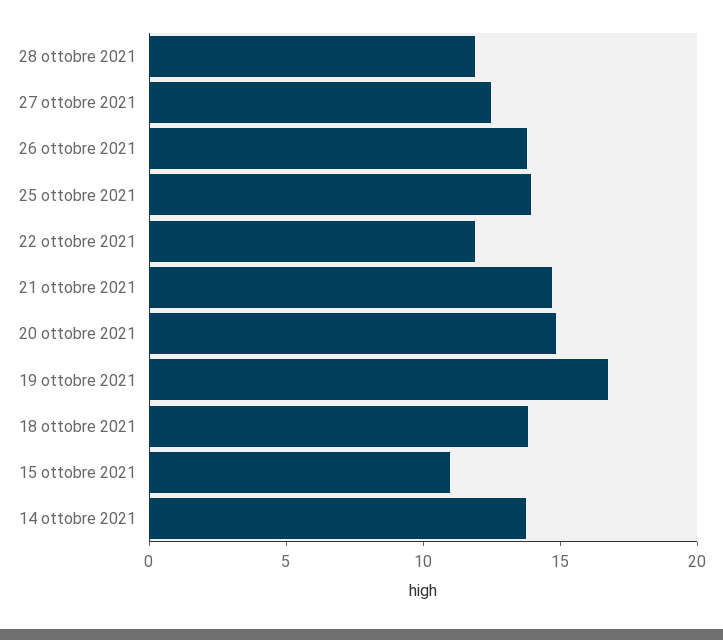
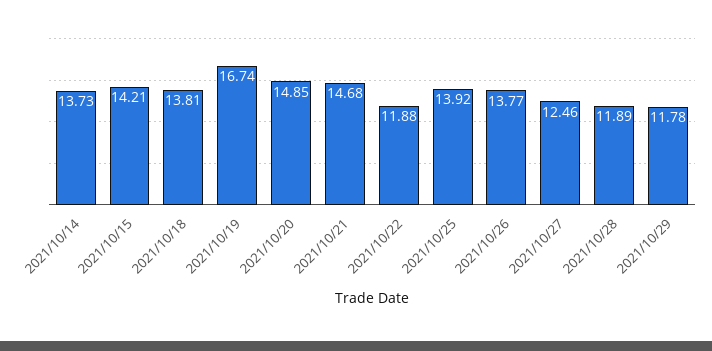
15 ottobre 2021: 11 -> 14.21
2021/10/29: none -> 11.78

